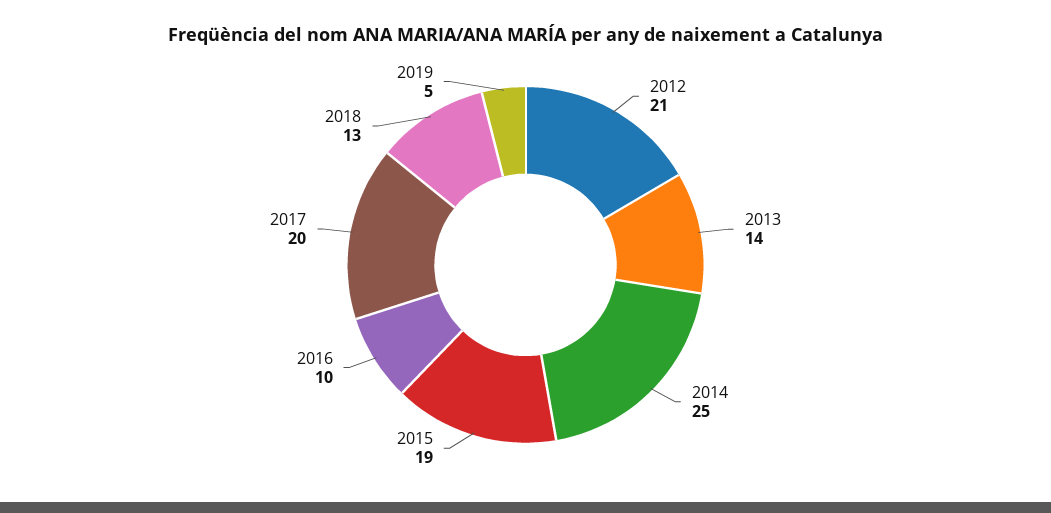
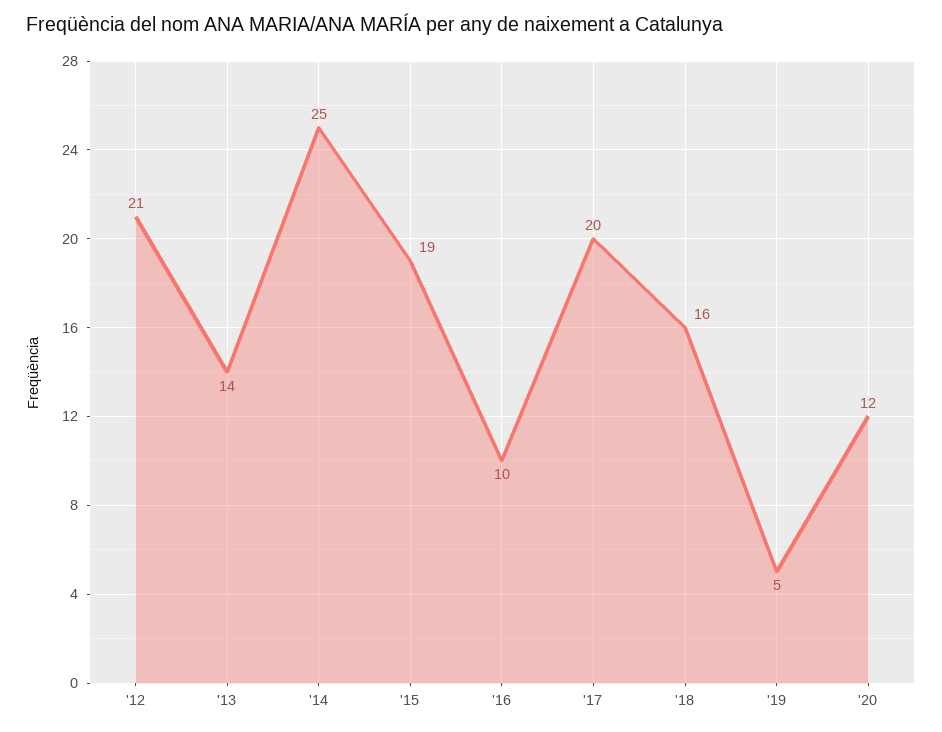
2018: 13 -> 16
'20: none -> 12

